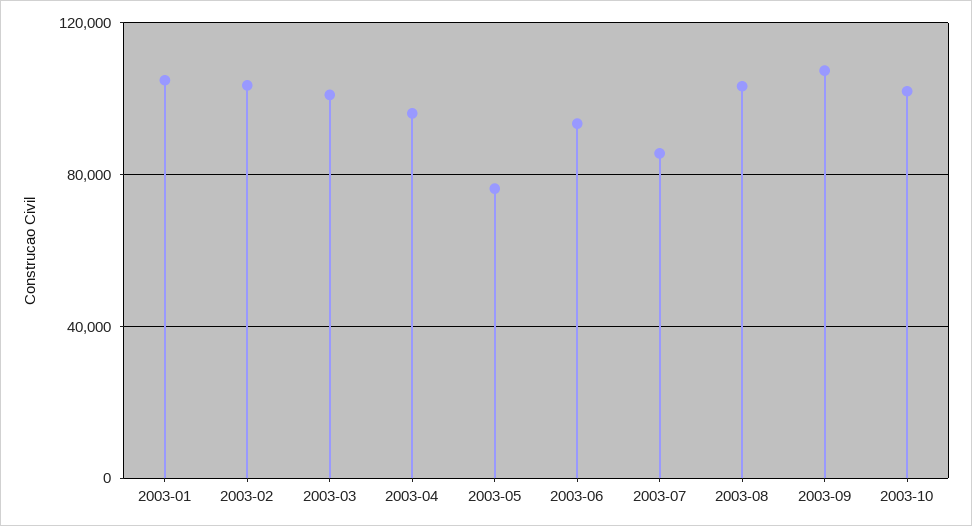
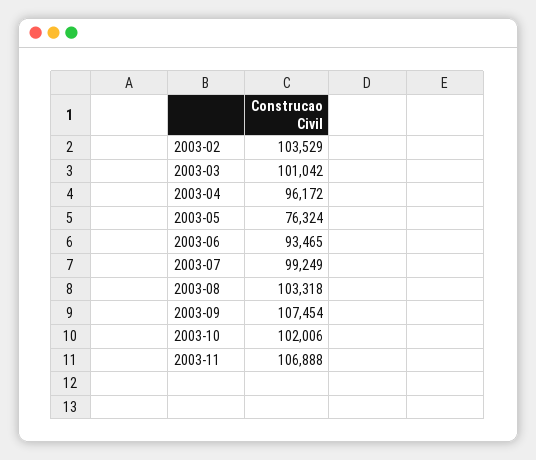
2003-01: 105000 -> none
2003-07: 85000 -> 99249
2003-11: none -> 106888

